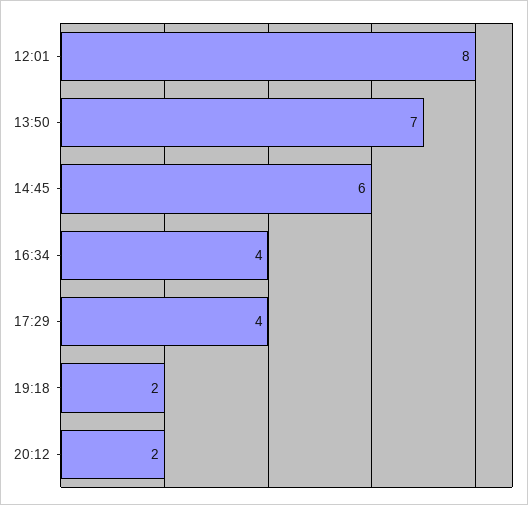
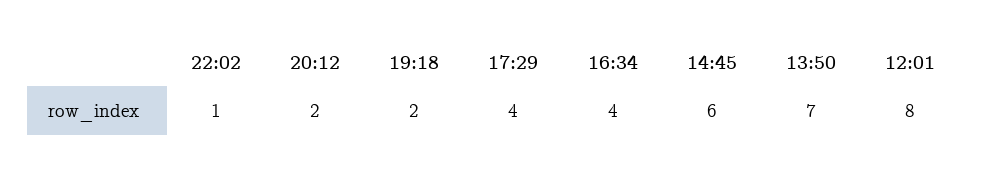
22:02: none -> 1

